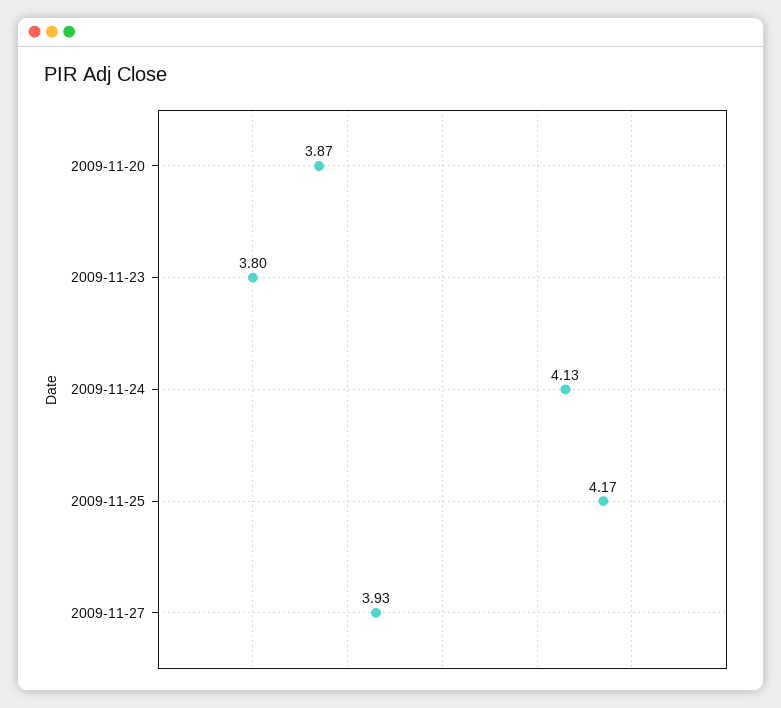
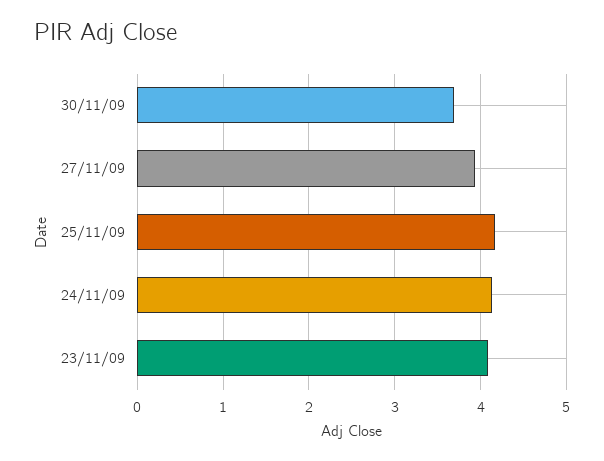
2009-11-20: 3.87 -> none
2009-11-23: 3.8 -> 4.1
30/11/09: none -> 3.7

